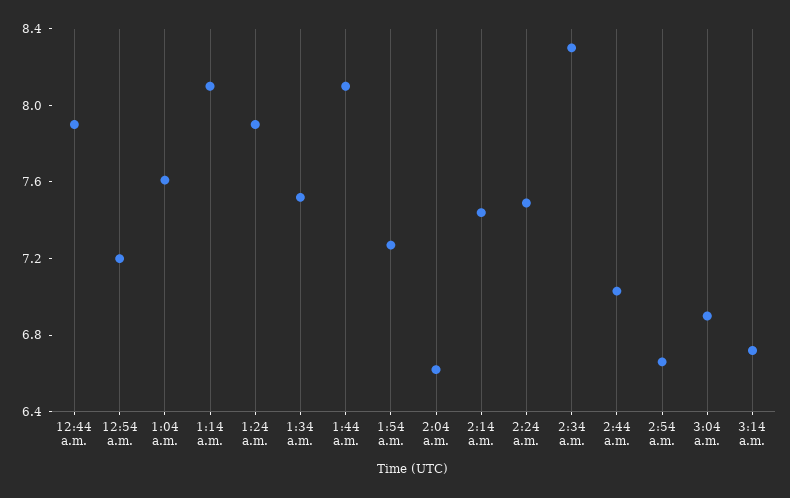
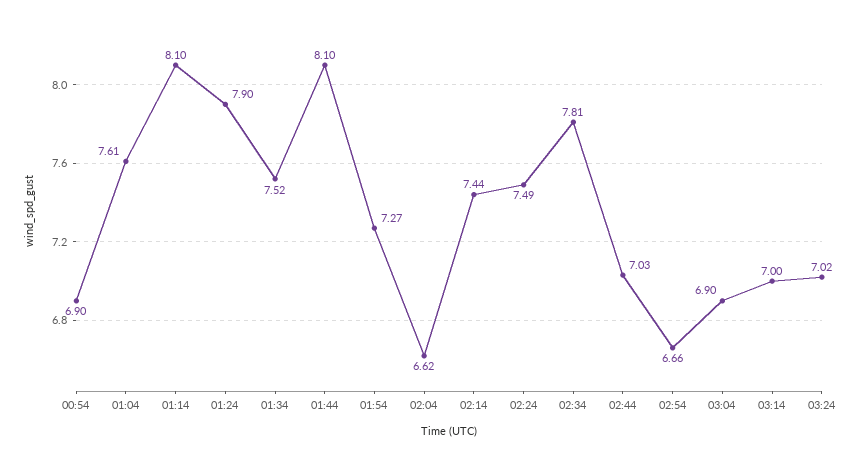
12:44 a.m.: 7.9 -> none
12:54 a.m.: 7.2 -> 6.9
2:34 a.m.: 8.3 -> 7.81
3:14 a.m.: 6.7 -> 7
03:24: none -> 7.02

